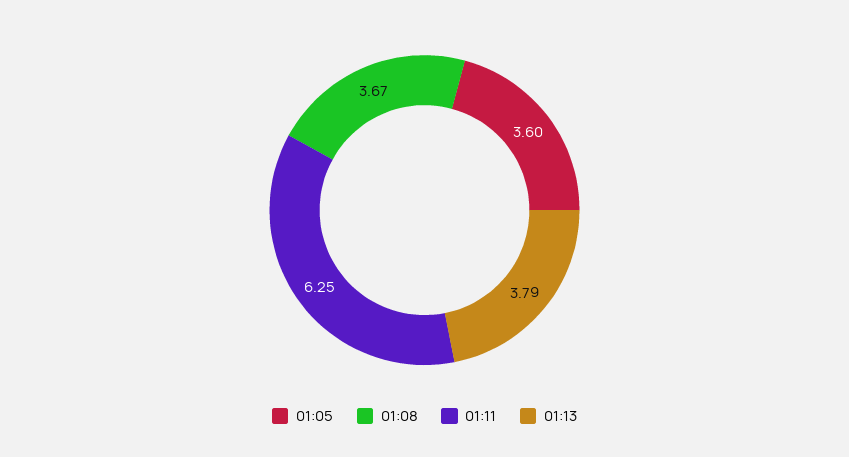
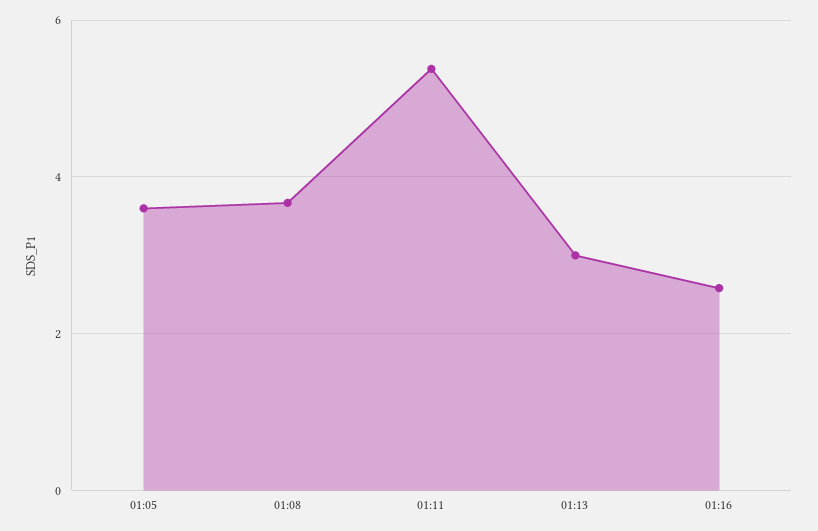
01:11: 6.25 -> 5.4
01:13: 3.79 -> 3
01:16: none -> 2.6

